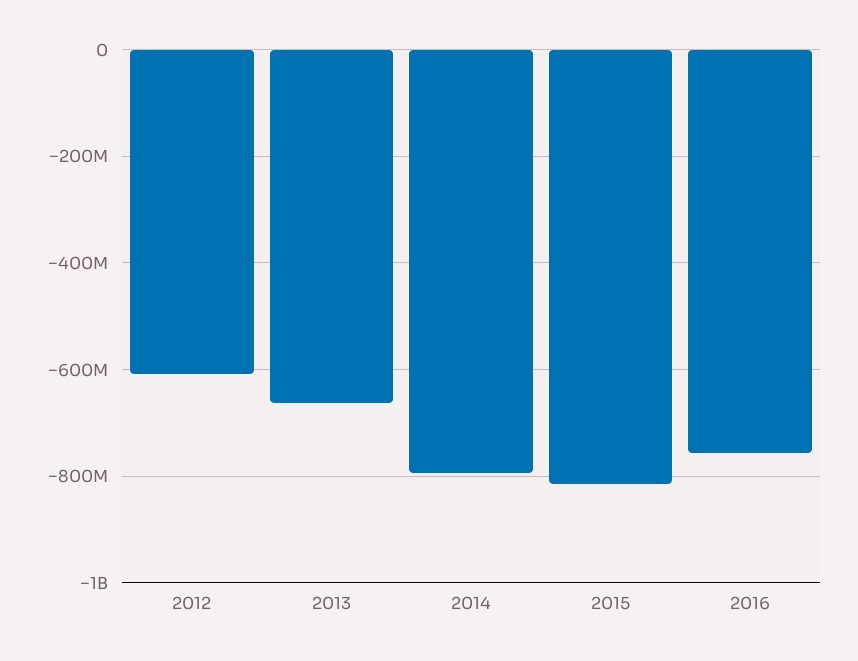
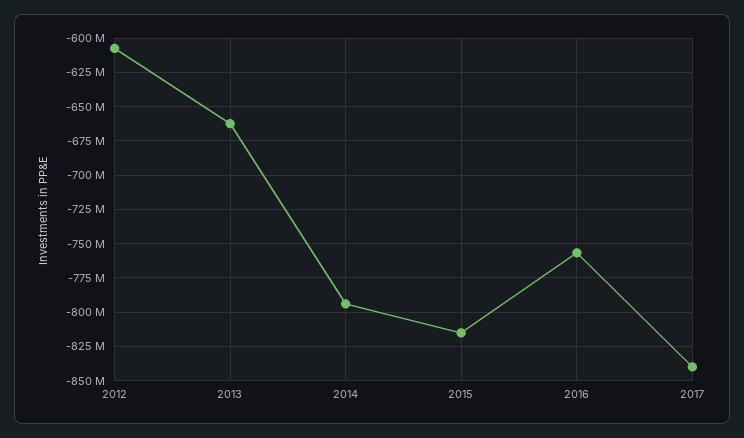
2017: none -> -840000000

